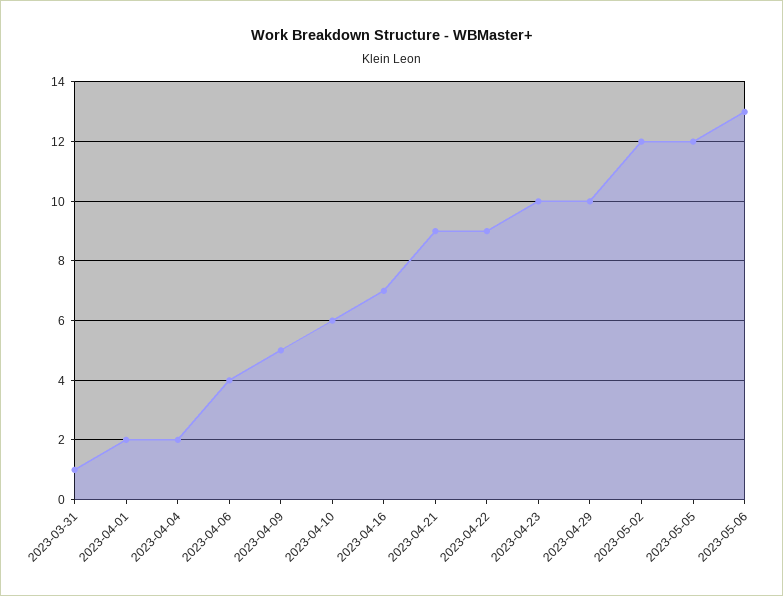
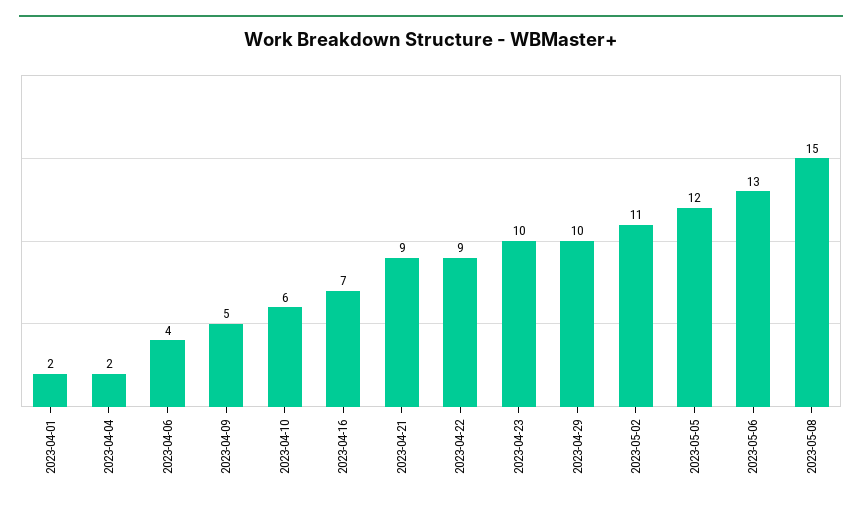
2023-03-31: 1 -> none
2023-05-02: 12 -> 11
2023-05-08: none -> 15

